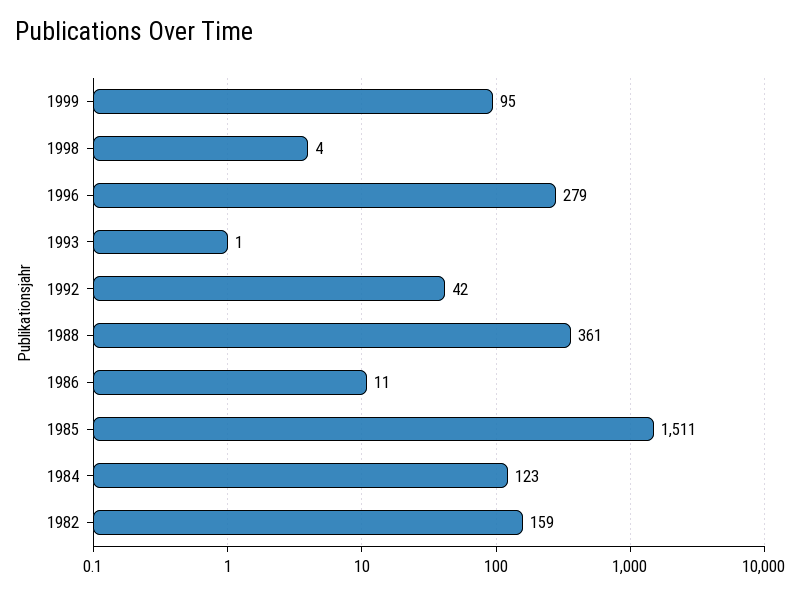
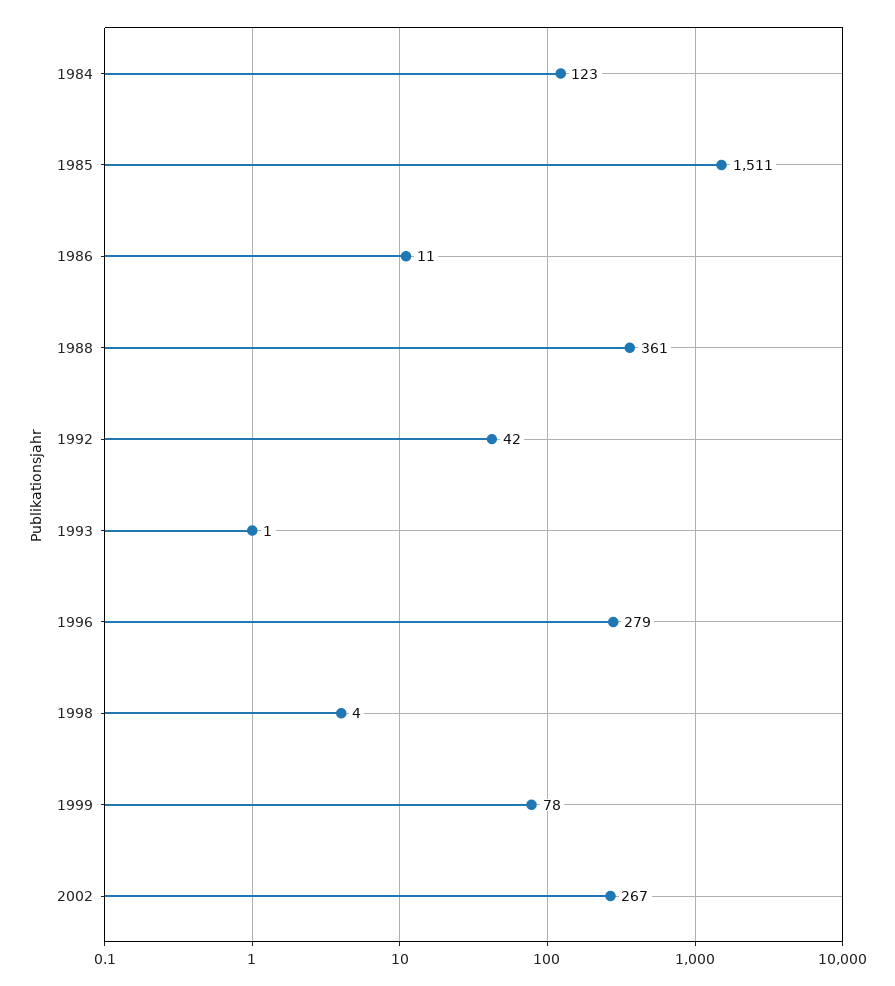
1999: 95 -> 78
1982: 159 -> none
2002: none -> 267

